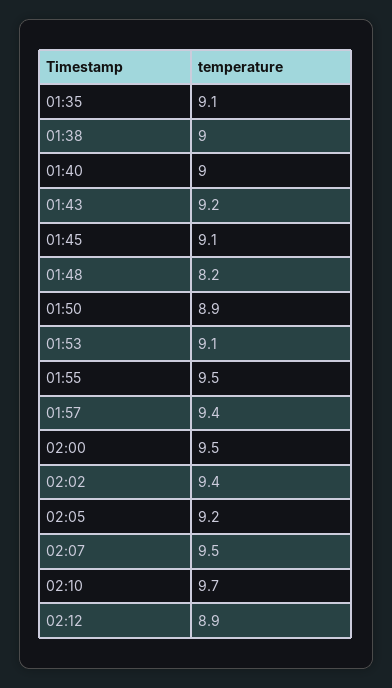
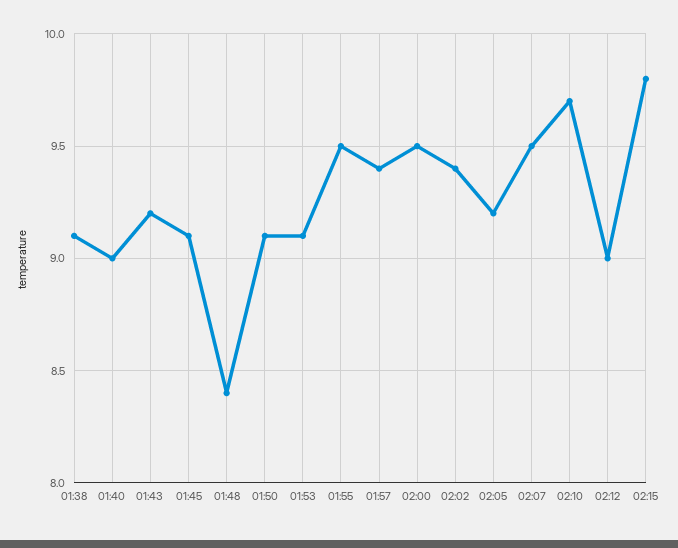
01:35: 9.1 -> none
01:38: 9 -> 9.1
01:48: 8.2 -> 8.4
01:50: 8.9 -> 9.1
02:12: 8.9 -> 9
02:15: none -> 9.8

